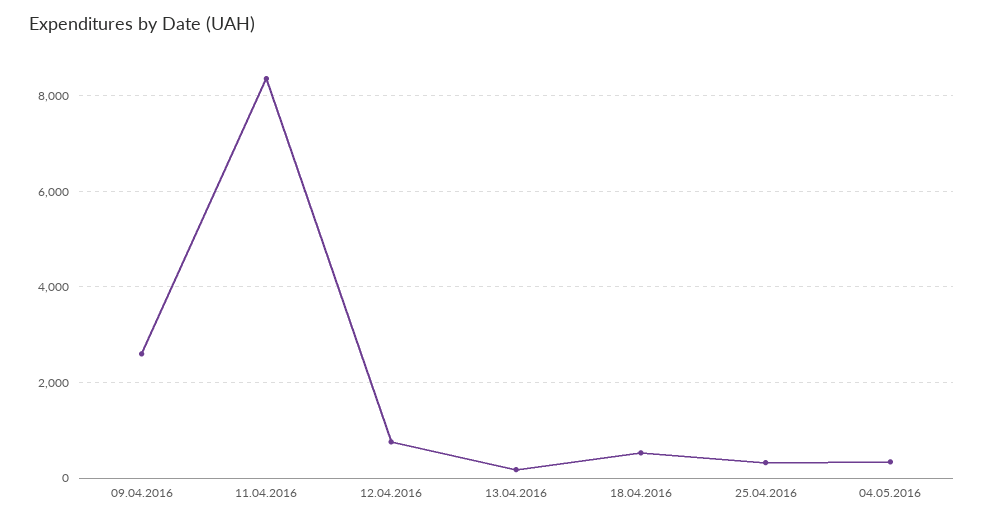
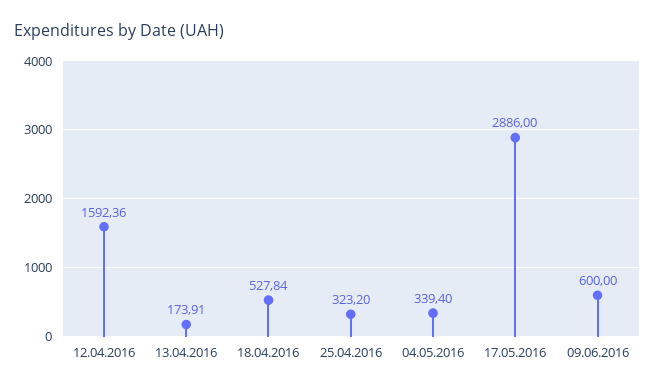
09.04.2016: 2600 -> none
11.04.2016: 8400 -> none
12.04.2016: 800 -> 1592.36
17.05.2016: none -> 2886
09.06.2016: none -> 600

